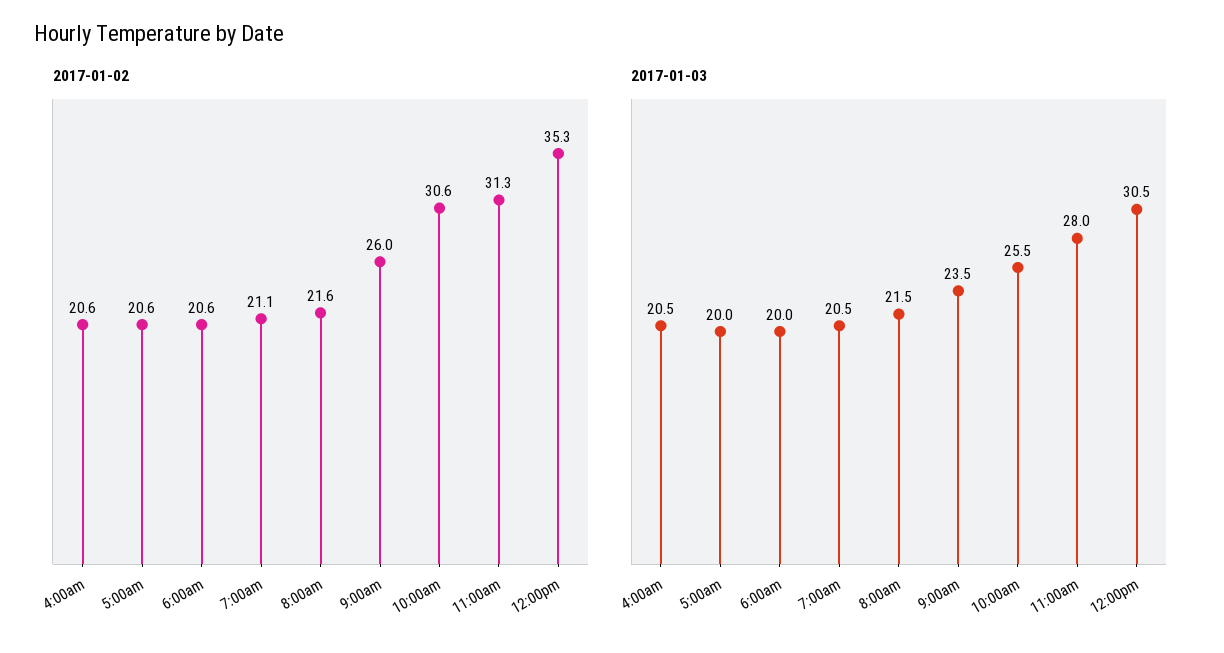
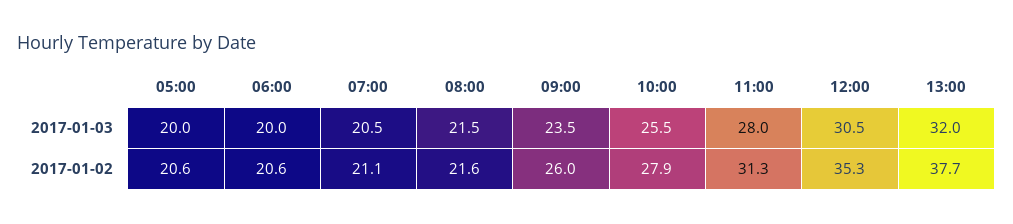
2017-01-02, 4:00am: 20.6 -> none
2017-01-02, 10:00am: 30.6 -> 27.9
2017-01-03, 4:00am: 20.5 -> none
2017-01-03, 13:00: none -> 32
2017-01-02, 13:00: none -> 37.7

